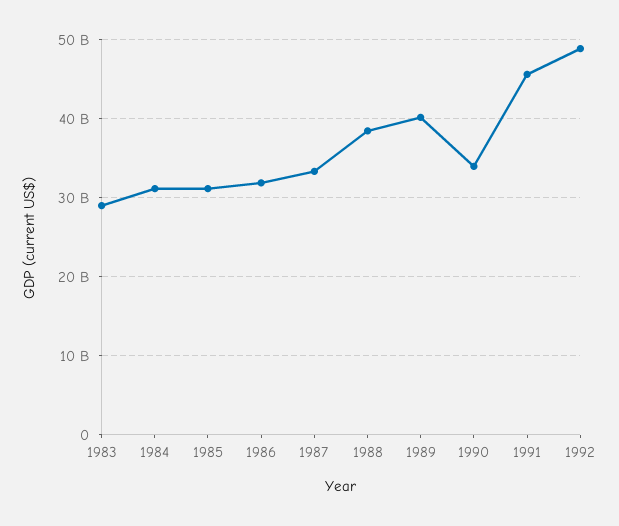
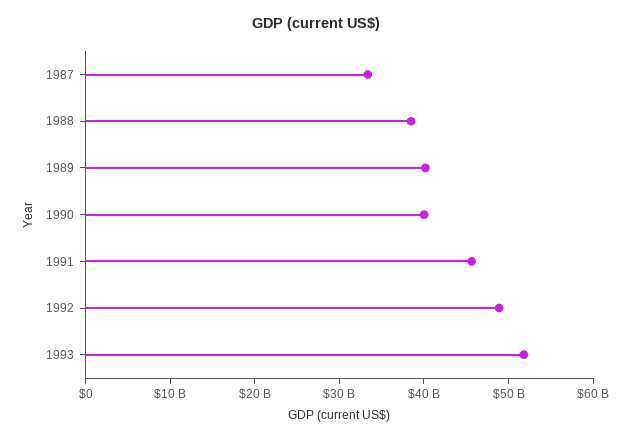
1983: 29000000000 -> none
1984: 31000000000 -> none
1985: 31000000000 -> none
1986: 32000000000 -> none
1990: 34000000000 -> 40000000000
1993: none -> 52000000000

